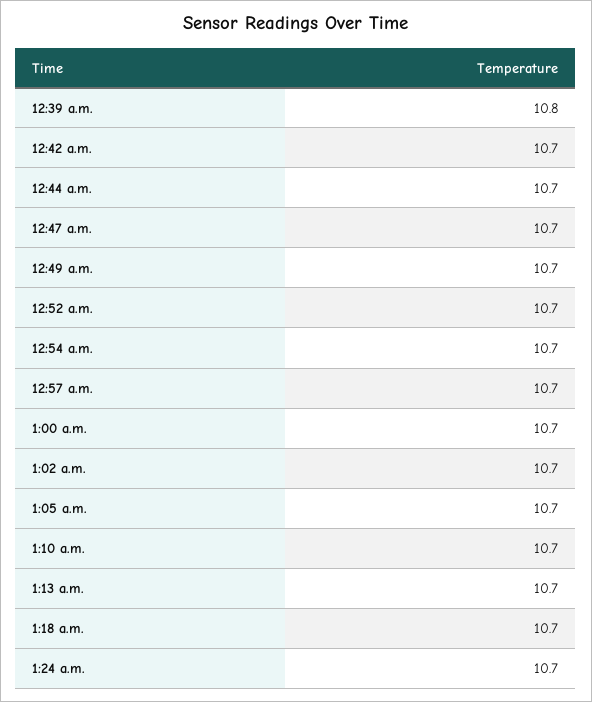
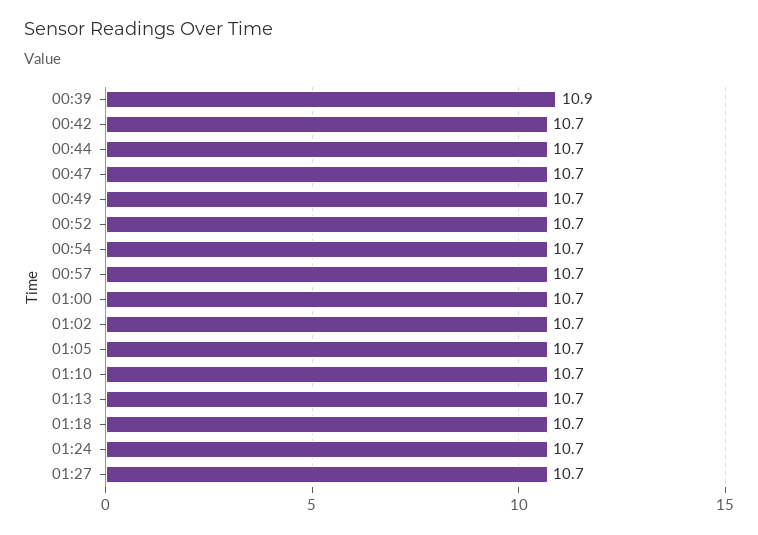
12:39 a.m.: 10.8 -> 10.9
01:27: none -> 10.7

